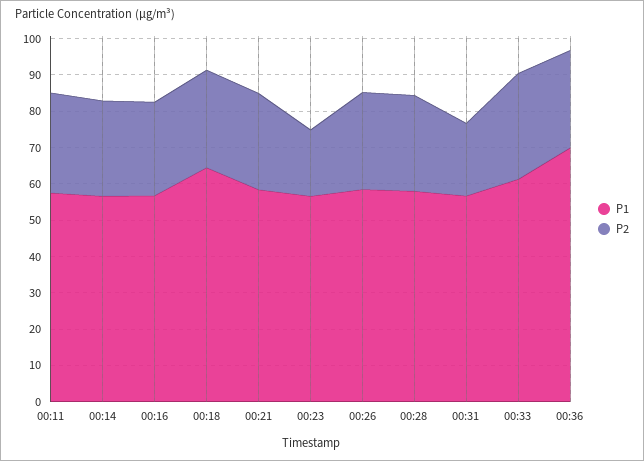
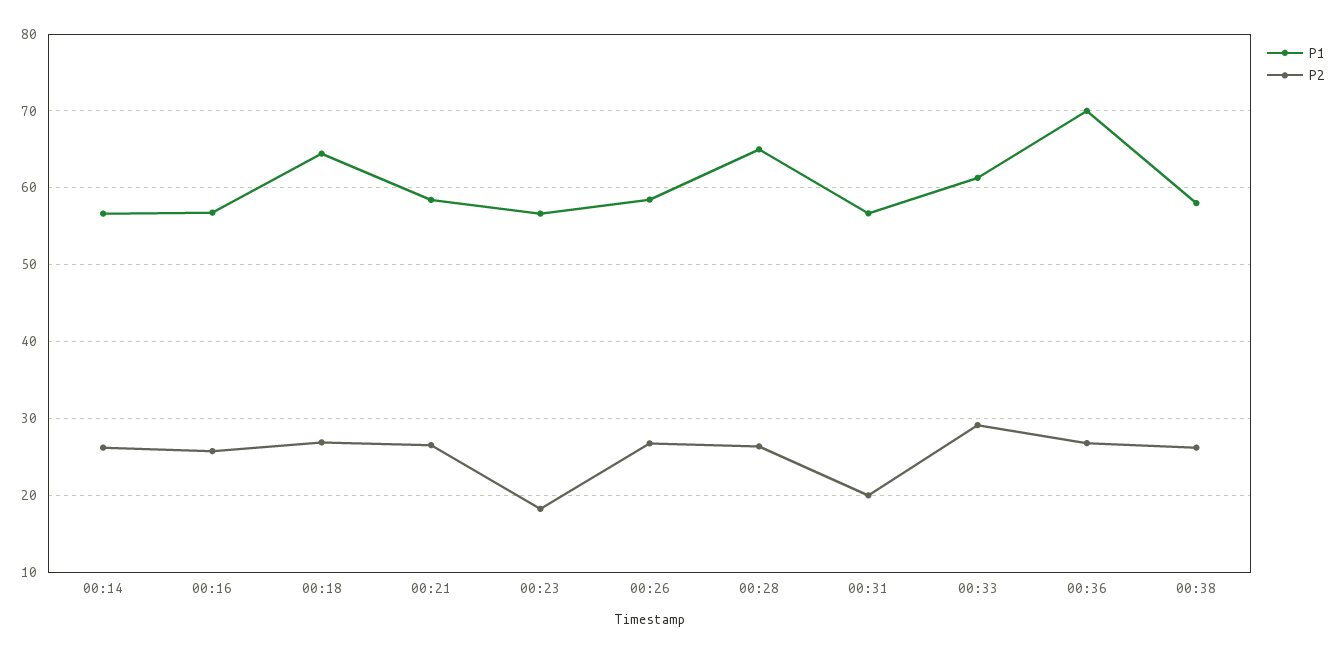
P1, 00:11: 57.5 -> none
P2, 00:11: 27.5 -> none
P1, 00:28: 57.5 -> 65
P1, 00:38: none -> 58
P2, 00:38: none -> 26

